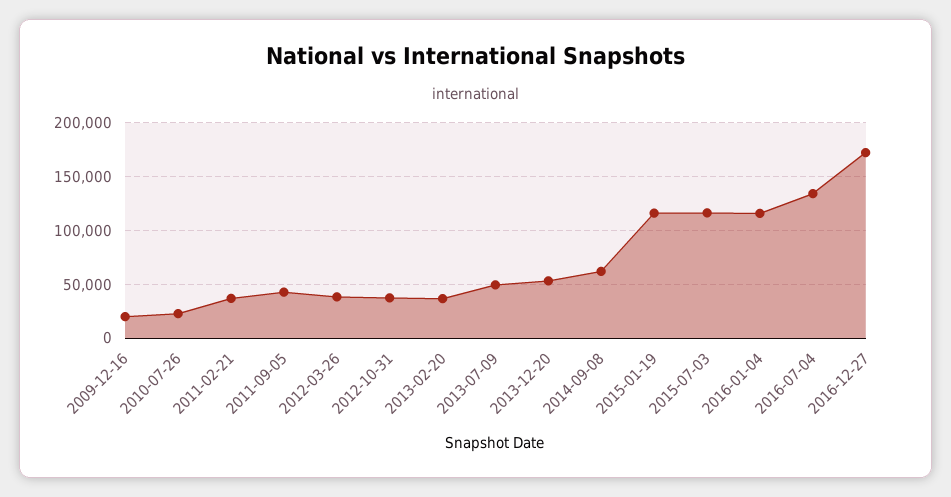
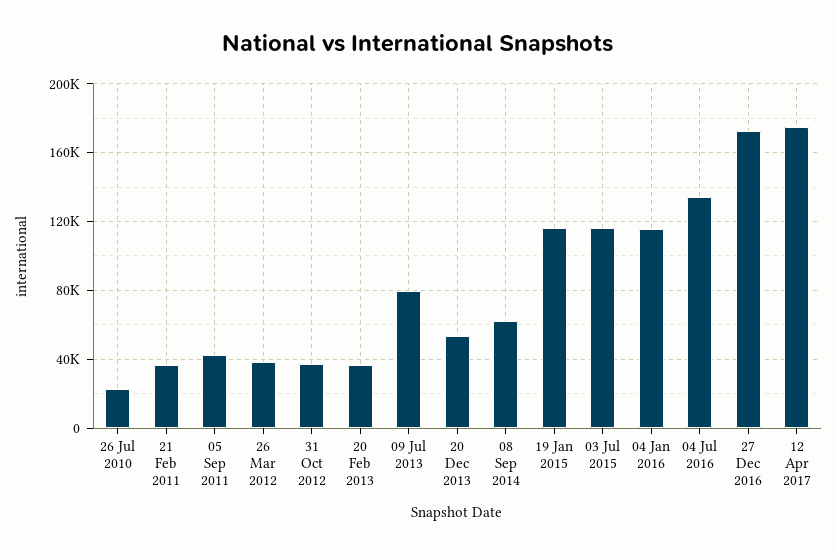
2009-12-16: 20000 -> none
2013-07-09: 50000 -> 80000
12 Apr 2017: none -> 175000

